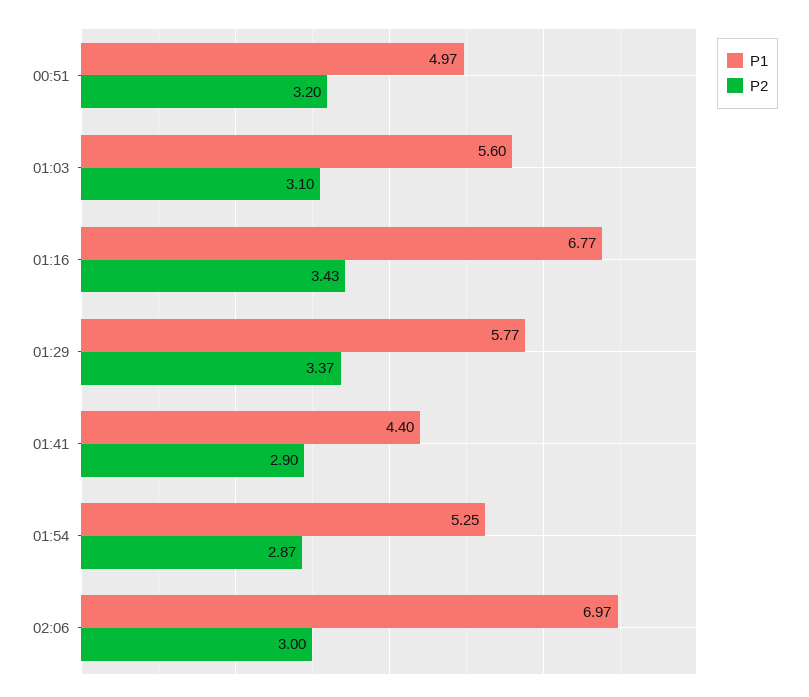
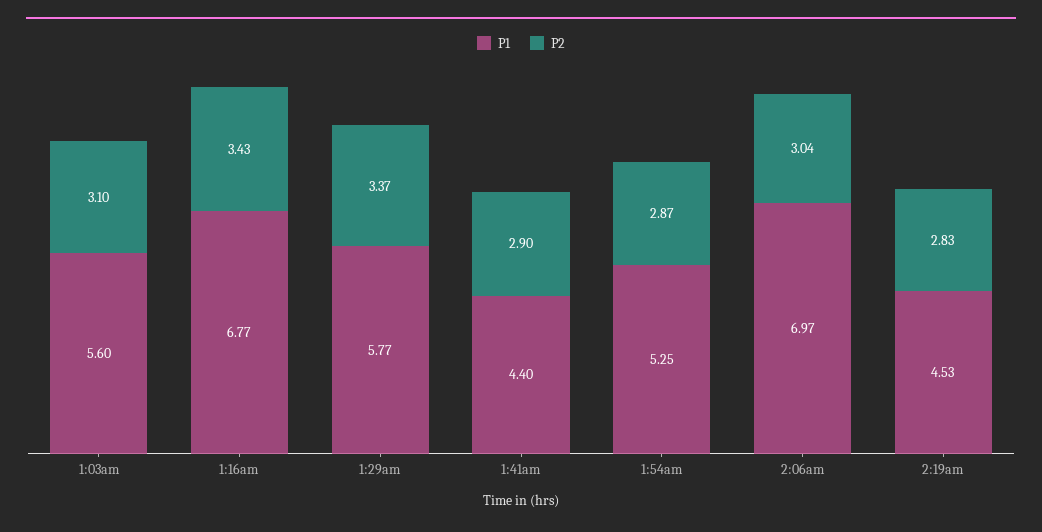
P1, 00:51: 4.97 -> none
P2, 00:51: 3.2 -> none
P2, 02:06: 3 -> 3.04
P1, 2:19am: none -> 4.53
P2, 2:19am: none -> 2.83

